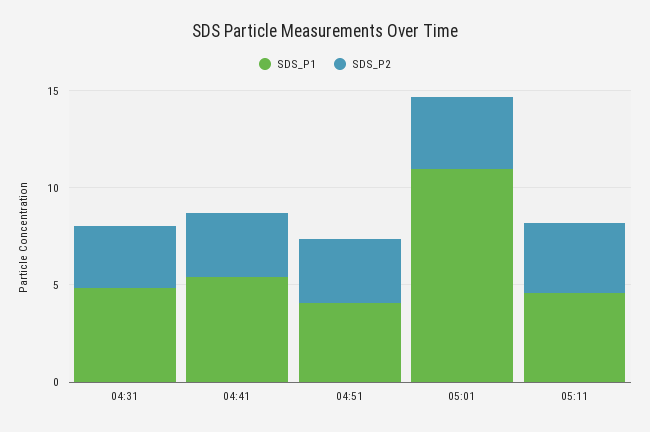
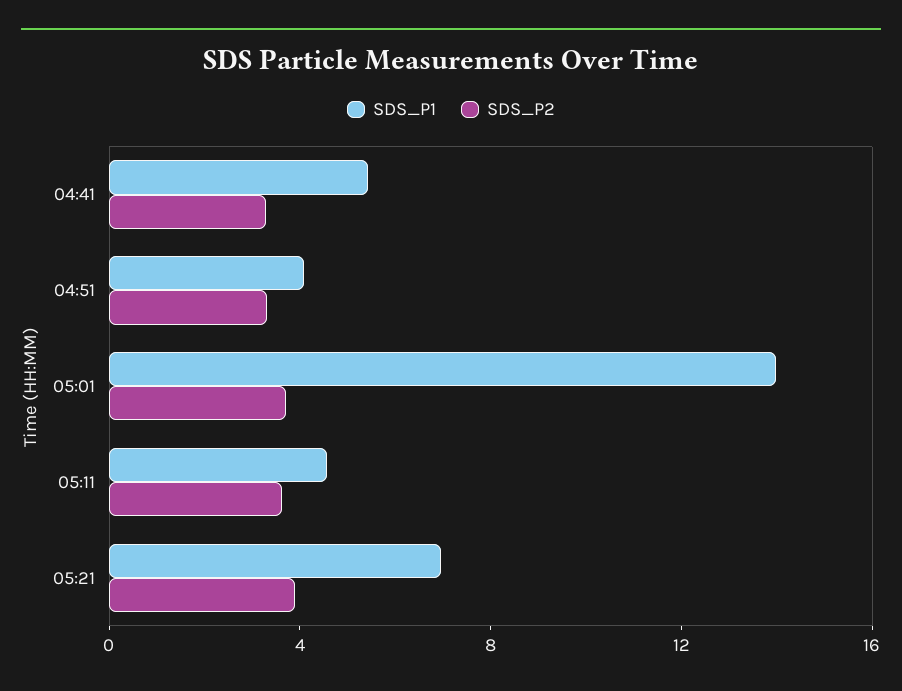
SDS_P1, 04:31: 5 -> none
SDS_P2, 04:31: 3 -> none
SDS_P1, 05:01: 11 -> 14
SDS_P1, 05:21: none -> 7
SDS_P2, 05:21: none -> 4

